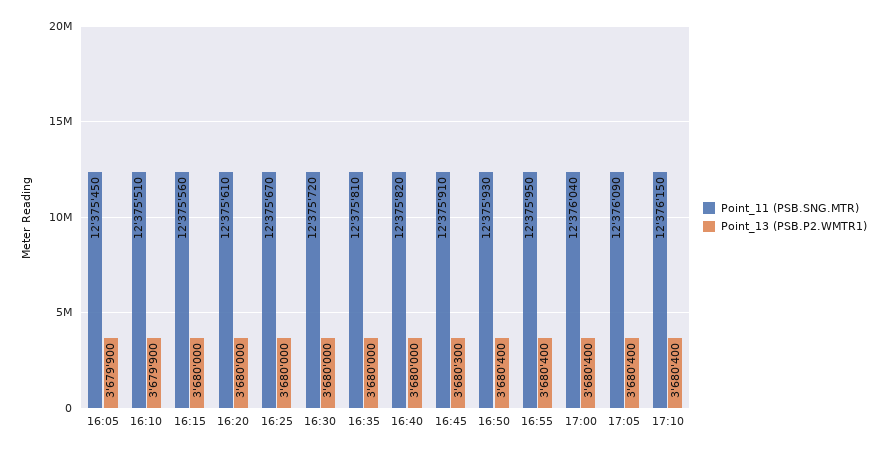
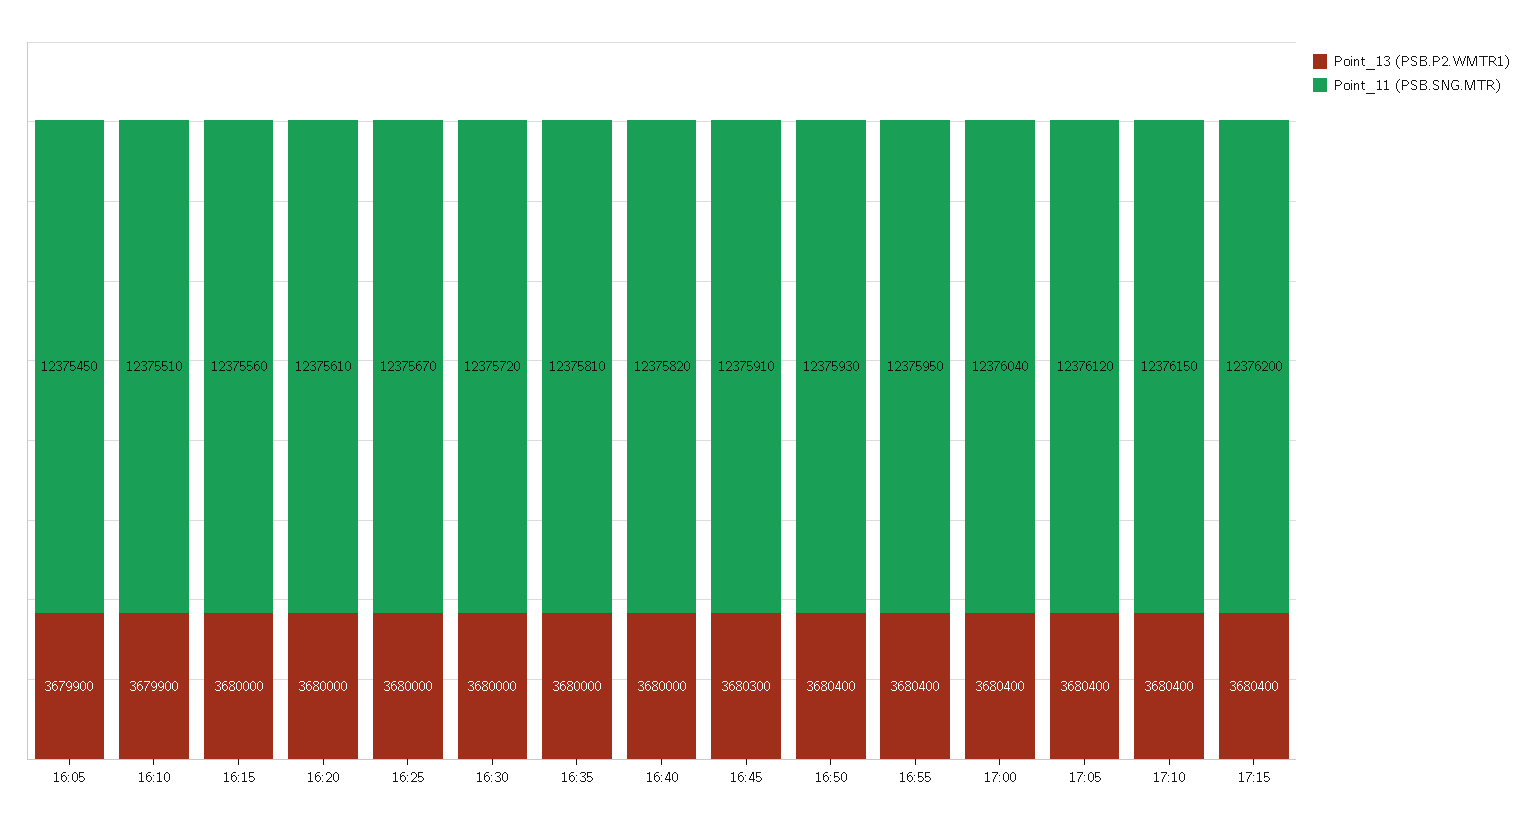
Point_11 (PSB.SNG.MTR), 17:05: 12376090 -> 12376120
Point_13 (PSB.P2.WMTR1), 17:15: none -> 3680400
Point_11 (PSB.SNG.MTR), 17:15: none -> 12376200

